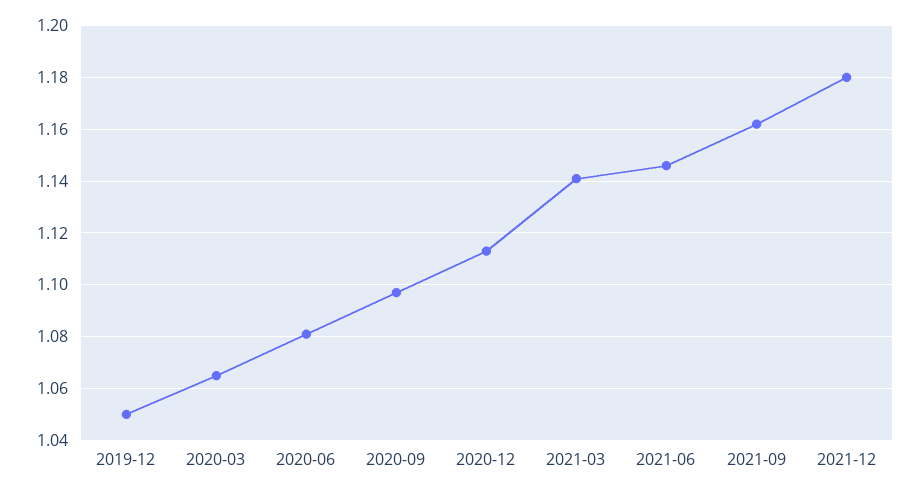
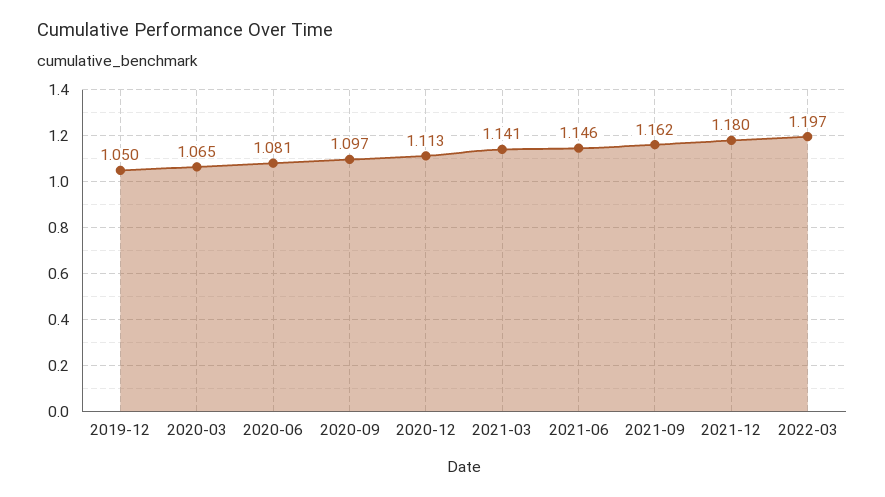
2022-03: none -> 1.197

